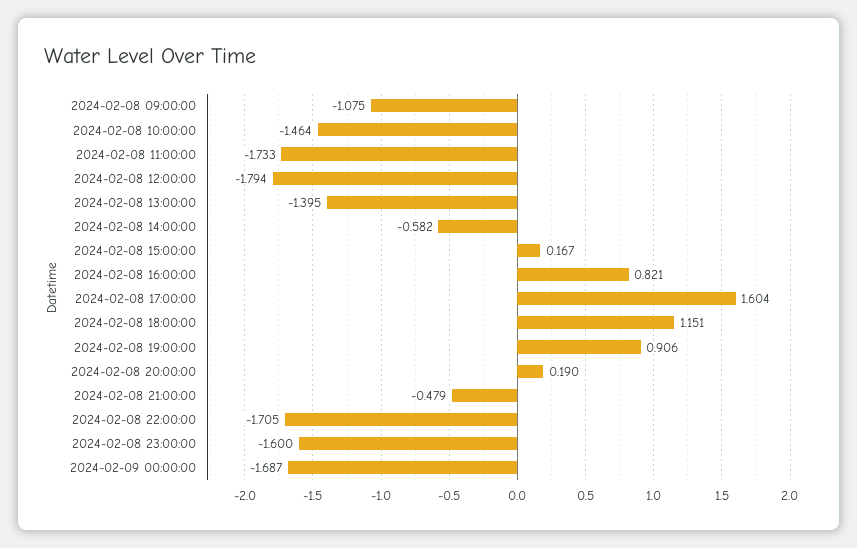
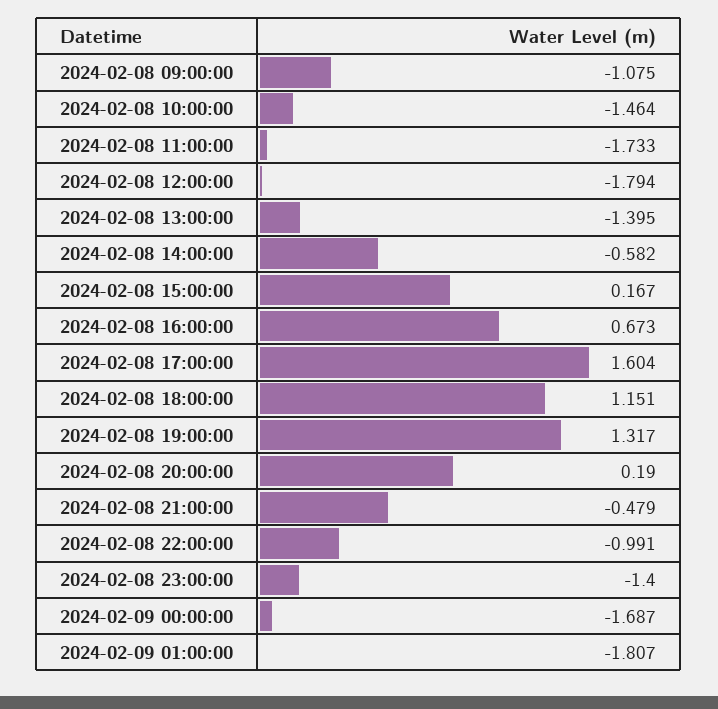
2024-02-08 16:00:00: 0.821 -> 0.673
2024-02-08 19:00:00: 0.906 -> 1.317
2024-02-08 22:00:00: -1.705 -> -0.991
2024-02-08 23:00:00: -1.6 -> -1.4
2024-02-09 01:00:00: none -> -1.807

